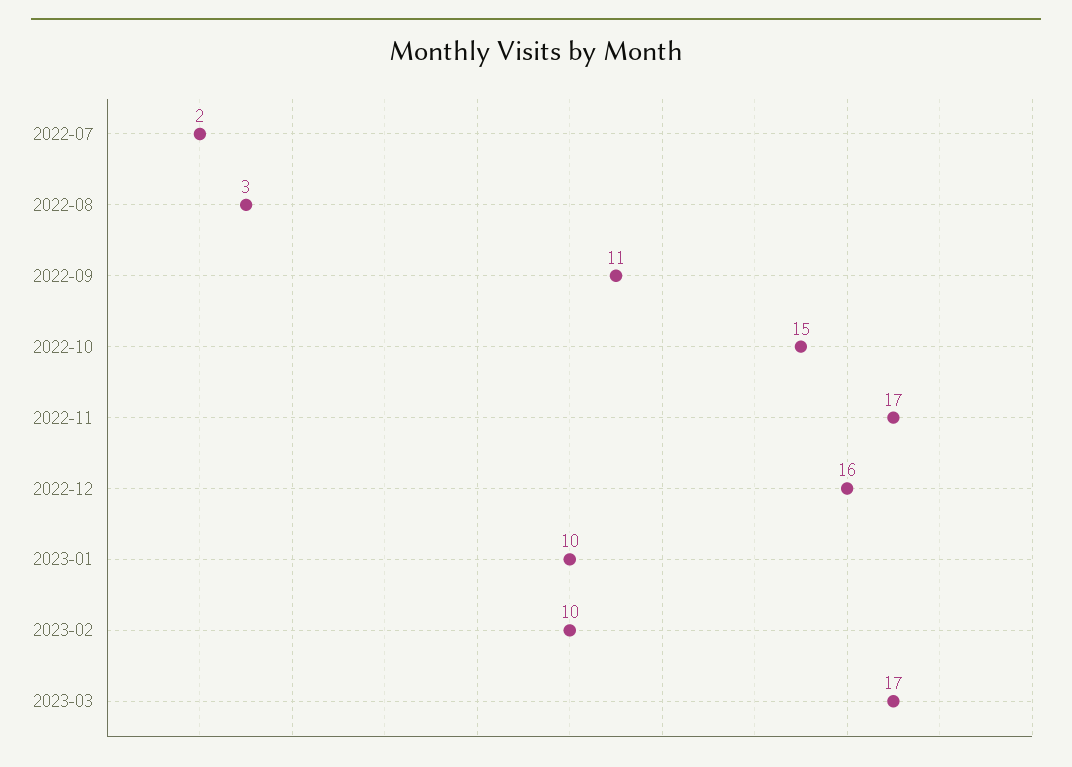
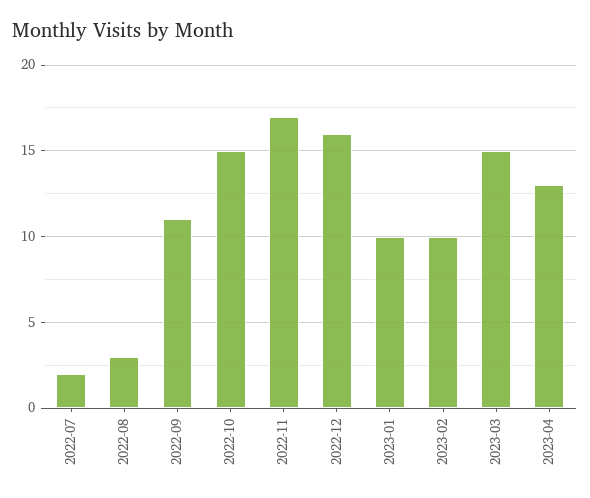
2023-03: 17 -> 15
2023-04: none -> 13

